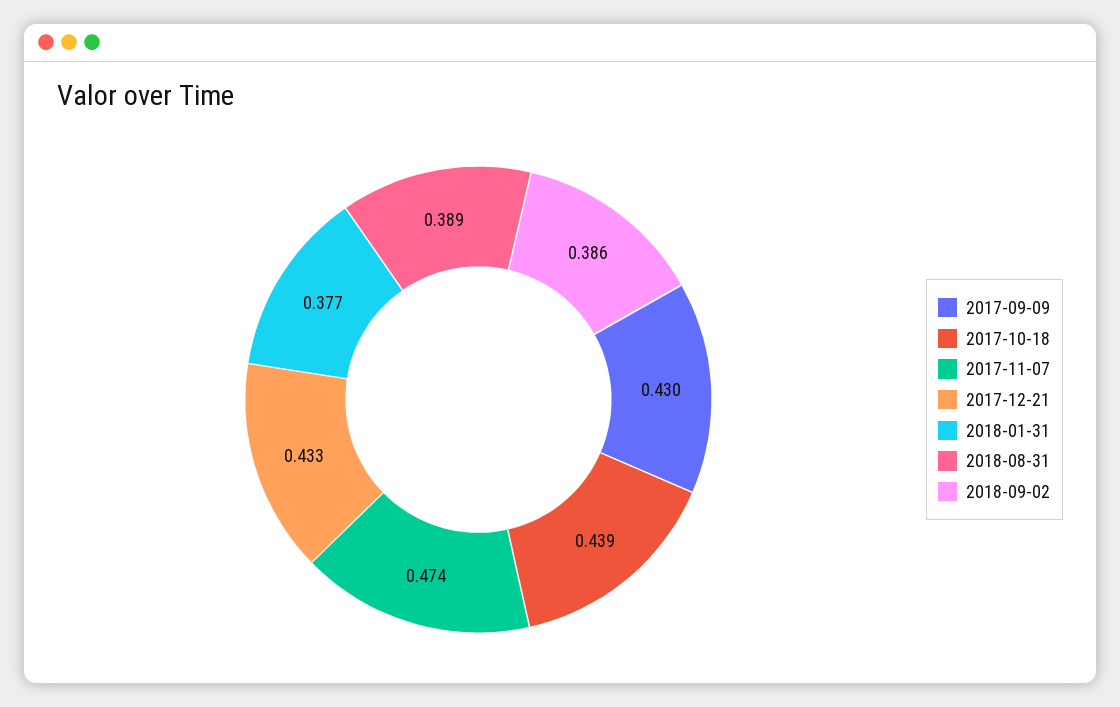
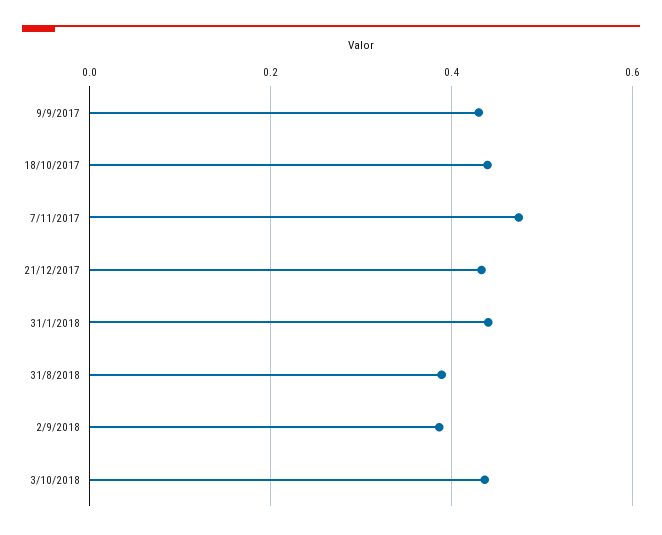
2018-01-31: 0.377 -> 0.44
3/10/2018: none -> 0.44

